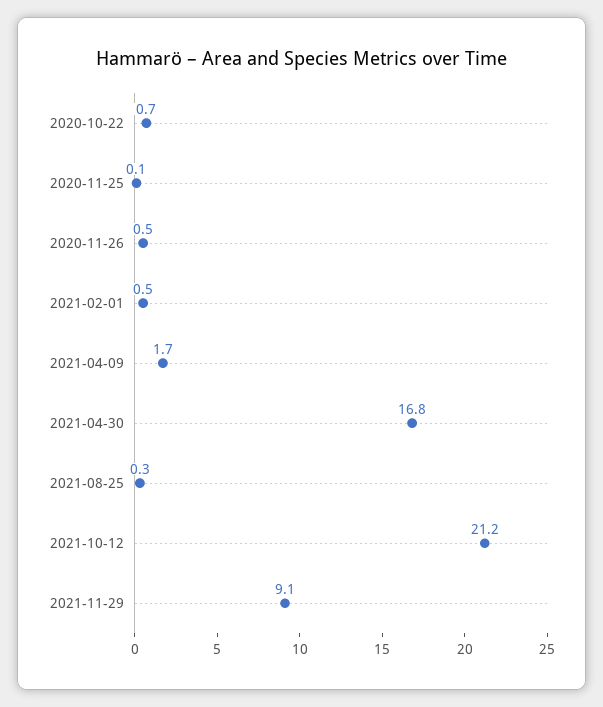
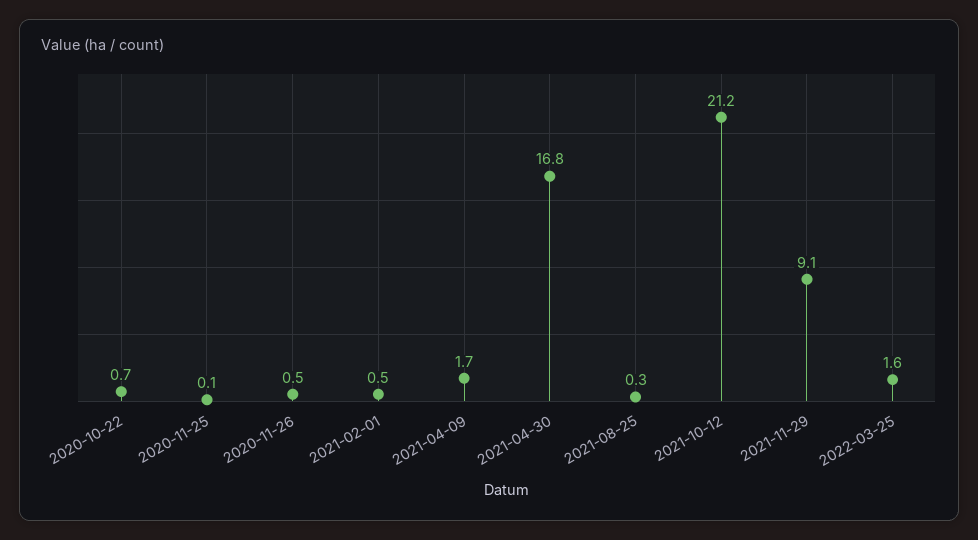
2022-03-25: none -> 1.6

